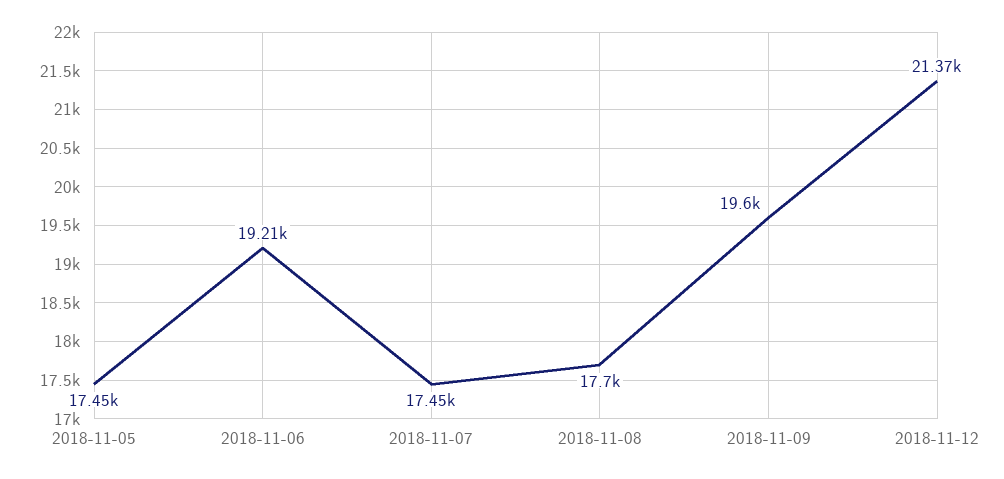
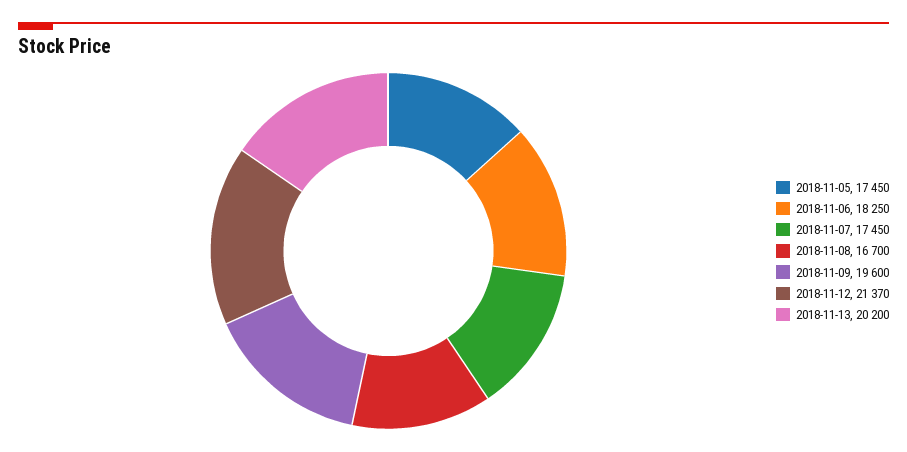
2018-11-06: 19210 -> 18250
2018-11-08: 17700 -> 16700
2018-11-13: none -> 20200

